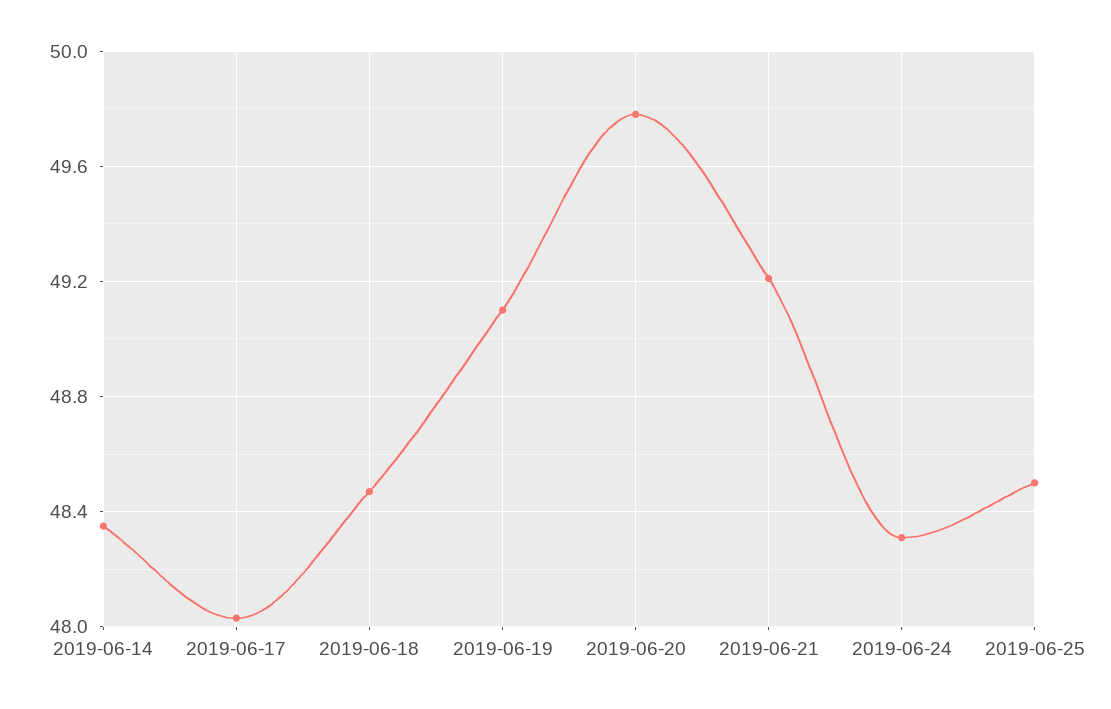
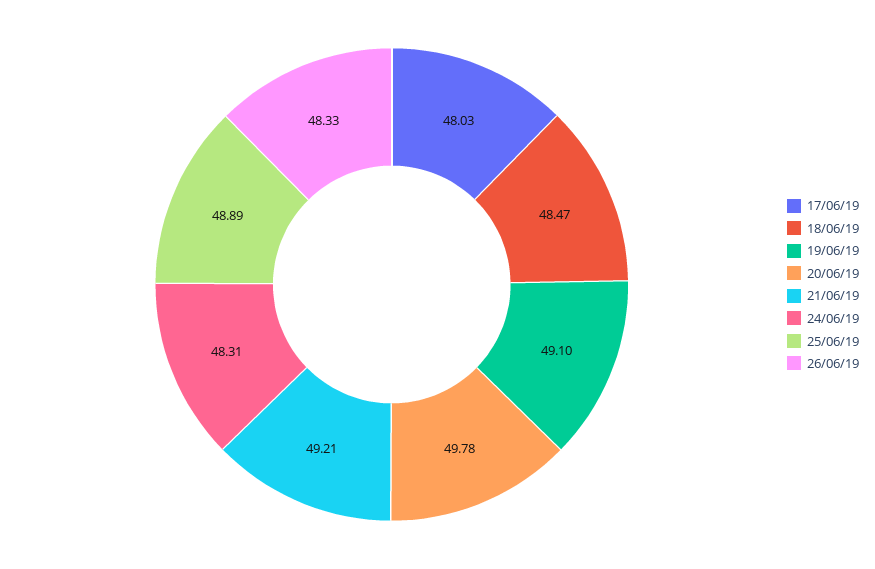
2019-06-14: 48.35 -> none
2019-06-25: 48.5 -> 48.89
26/06/19: none -> 48.33

